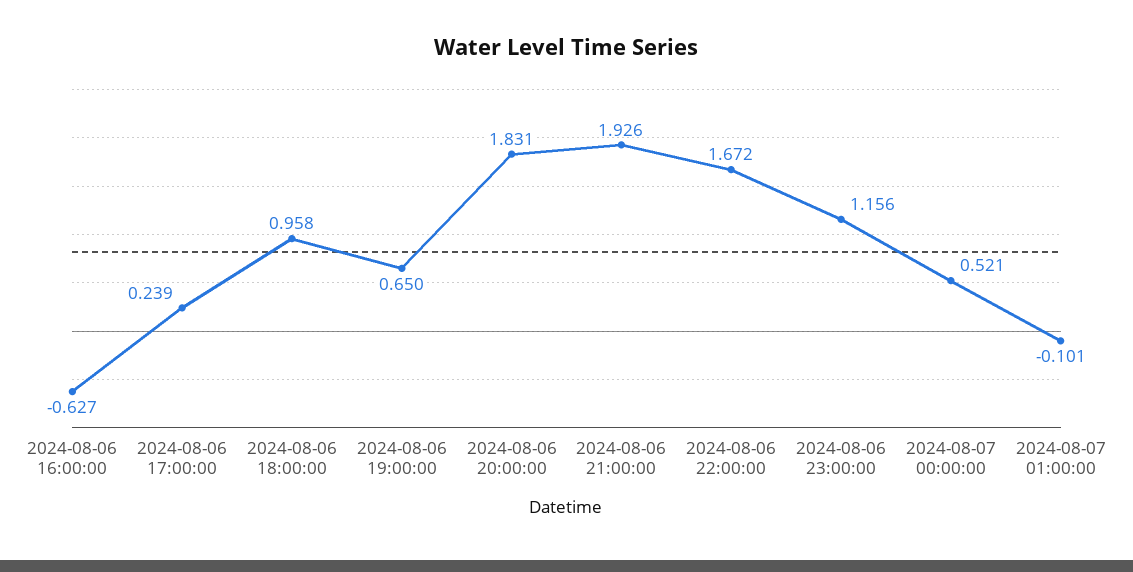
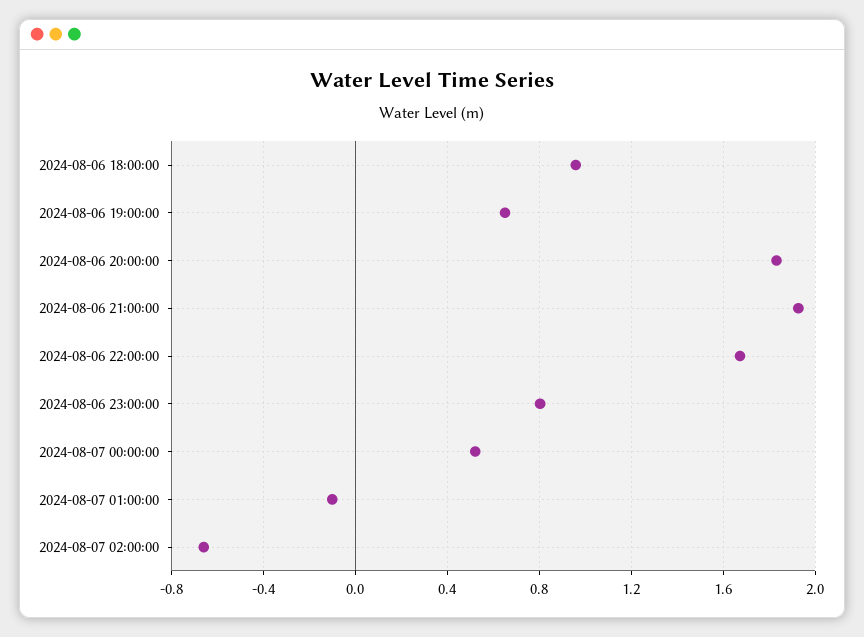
2024-08-06 16:00:00: -0.627 -> none
2024-08-06 17:00:00: 0.239 -> none
2024-08-06 23:00:00: 1.156 -> 0.8
2024-08-07 02:00:00: none -> -0.65

